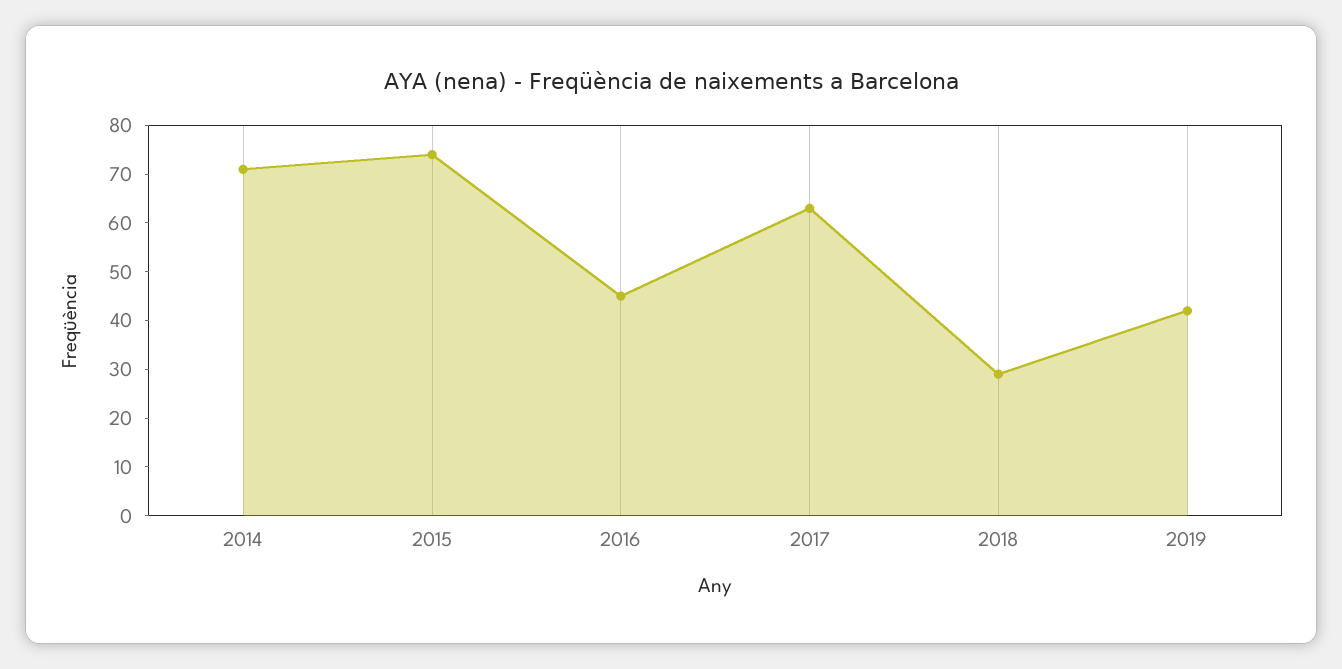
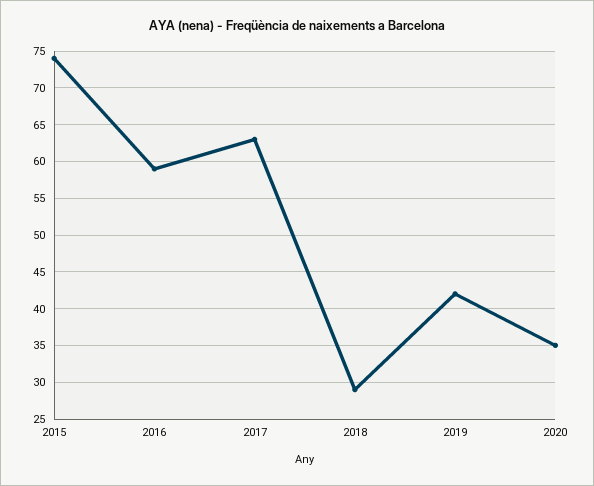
2014: 70 -> none
2016: 45 -> 59
2020: none -> 35

